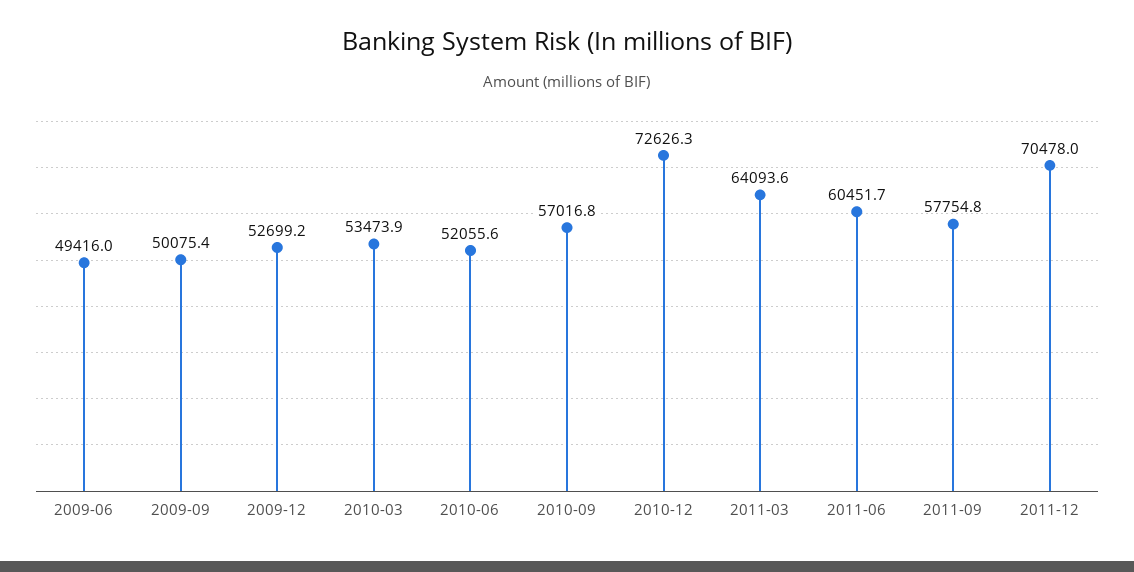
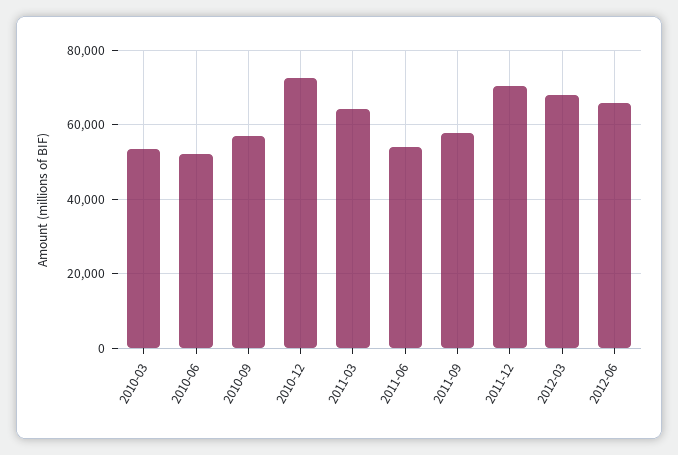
2009-06: 49416 -> none
2009-09: 50075.4 -> none
2009-12: 52699.2 -> none
2011-06: 60451.7 -> 54000
2012-03: none -> 68000
2012-06: none -> 66000

